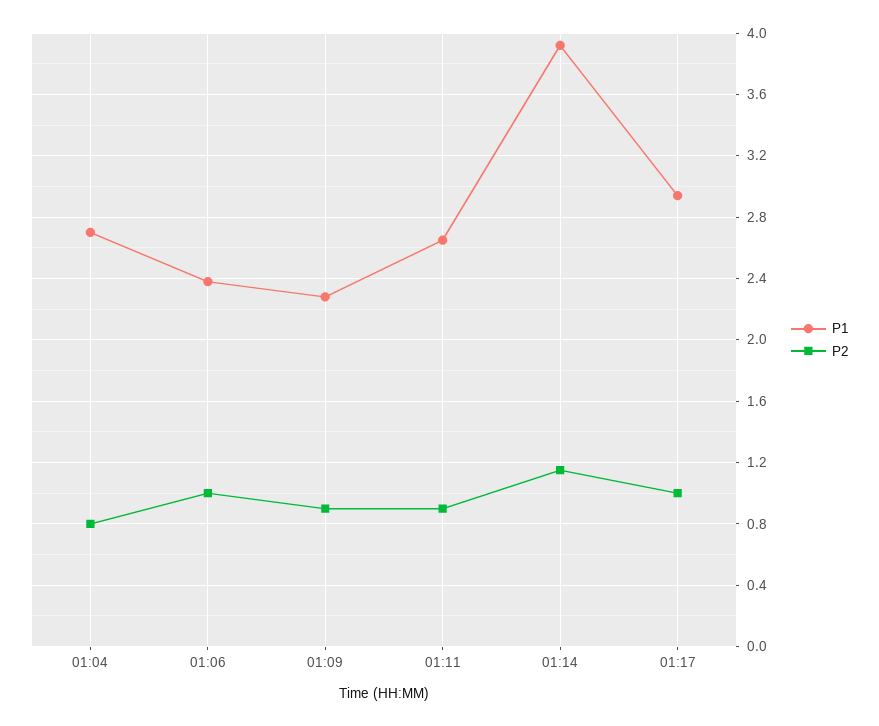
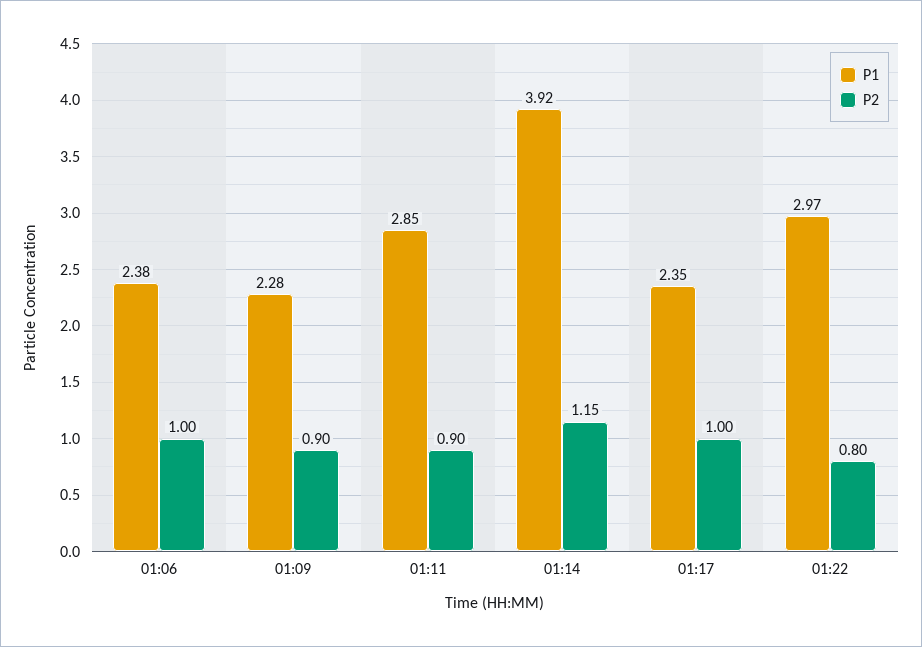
P1, 01:04: 2.7 -> none
P2, 01:04: 0.8 -> none
P1, 01:11: 2.65 -> 2.85
P1, 01:17: 2.95 -> 2.35
P1, 01:22: none -> 2.97
P2, 01:22: none -> 0.8

